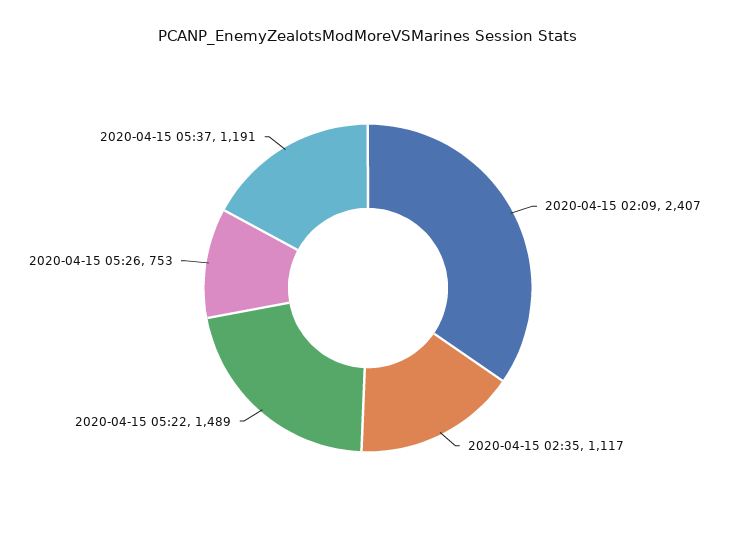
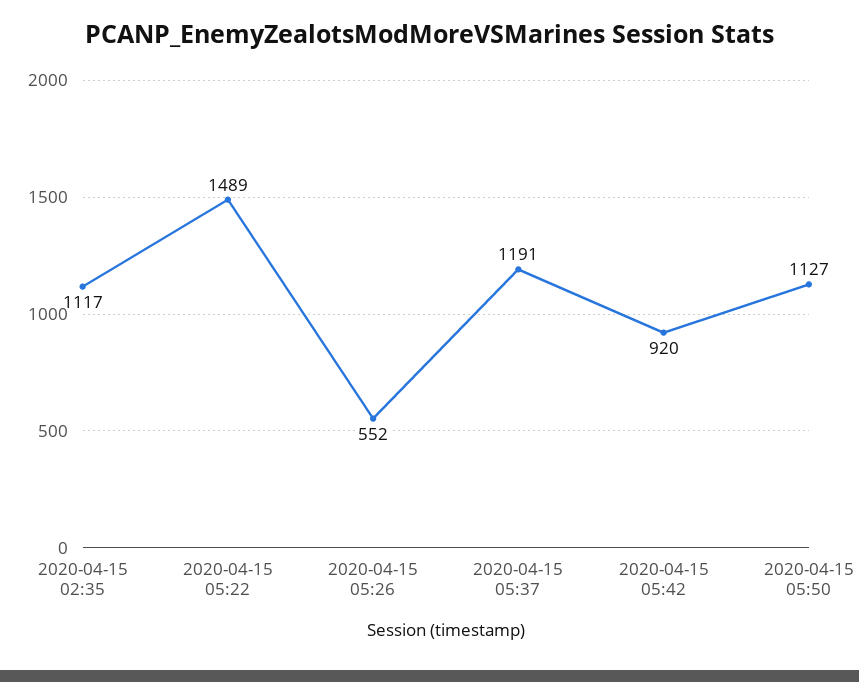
2020-04-15 02:09: 2407 -> none
2020-04-15 05:26: 753 -> 552
2020-04-15 05:42: none -> 920
2020-04-15 05:50: none -> 1127

